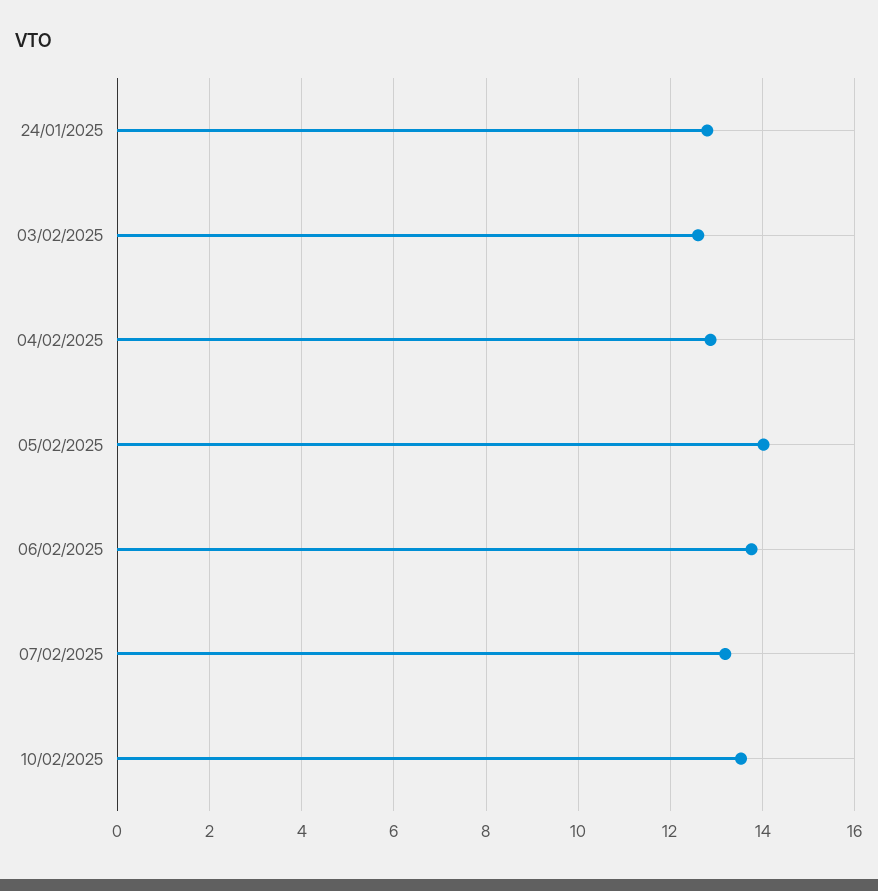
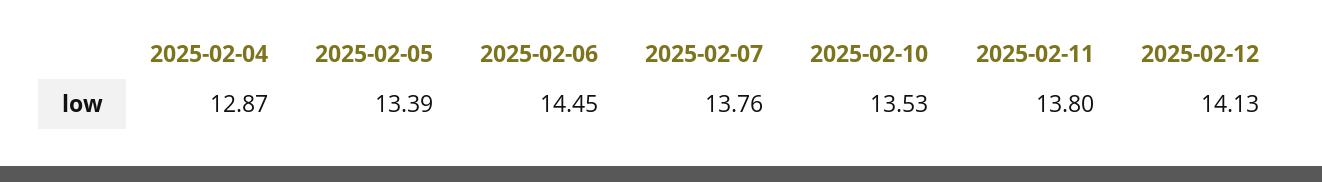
24/01/2025: 12.8 -> none
03/02/2025: 12.6 -> none
05/02/2025: 14 -> 13.39
06/02/2025: 13.8 -> 14.45
07/02/2025: 13.2 -> 13.76
2025-02-11: none -> 13.8
2025-02-12: none -> 14.13

